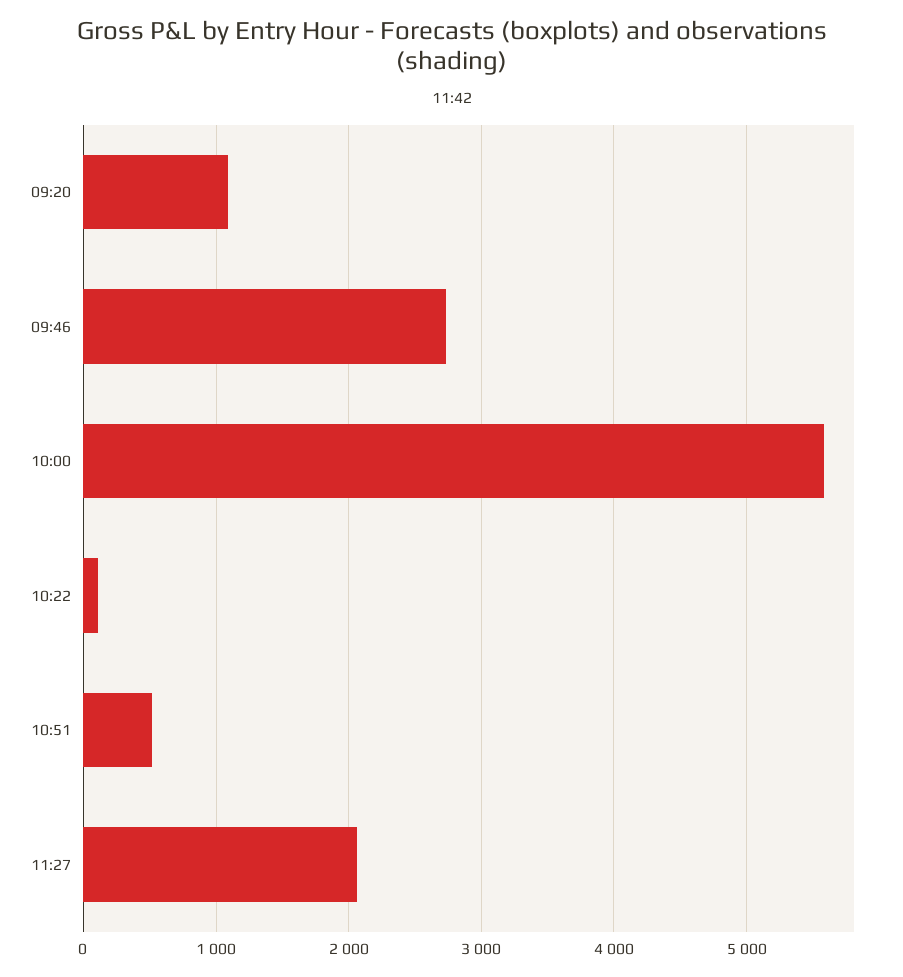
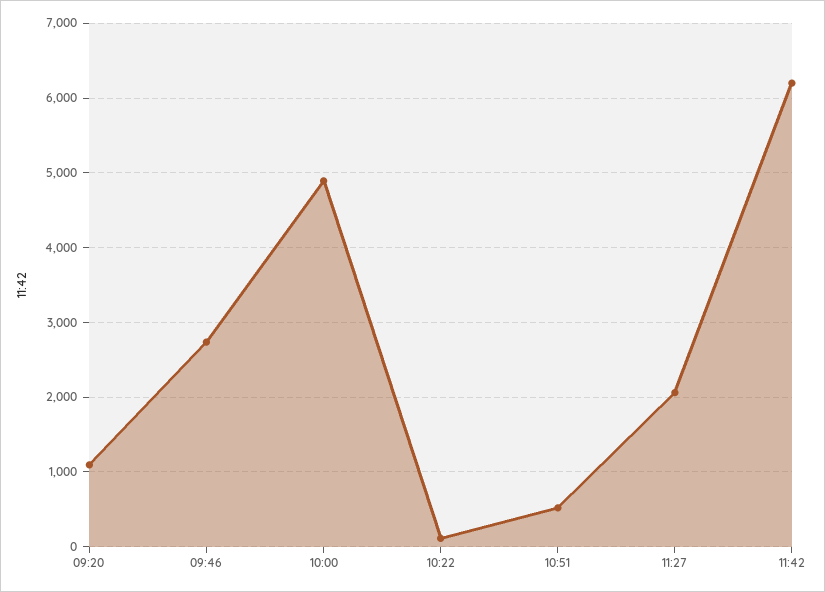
10:00: 5600 -> 4900
11:42: none -> 6200

